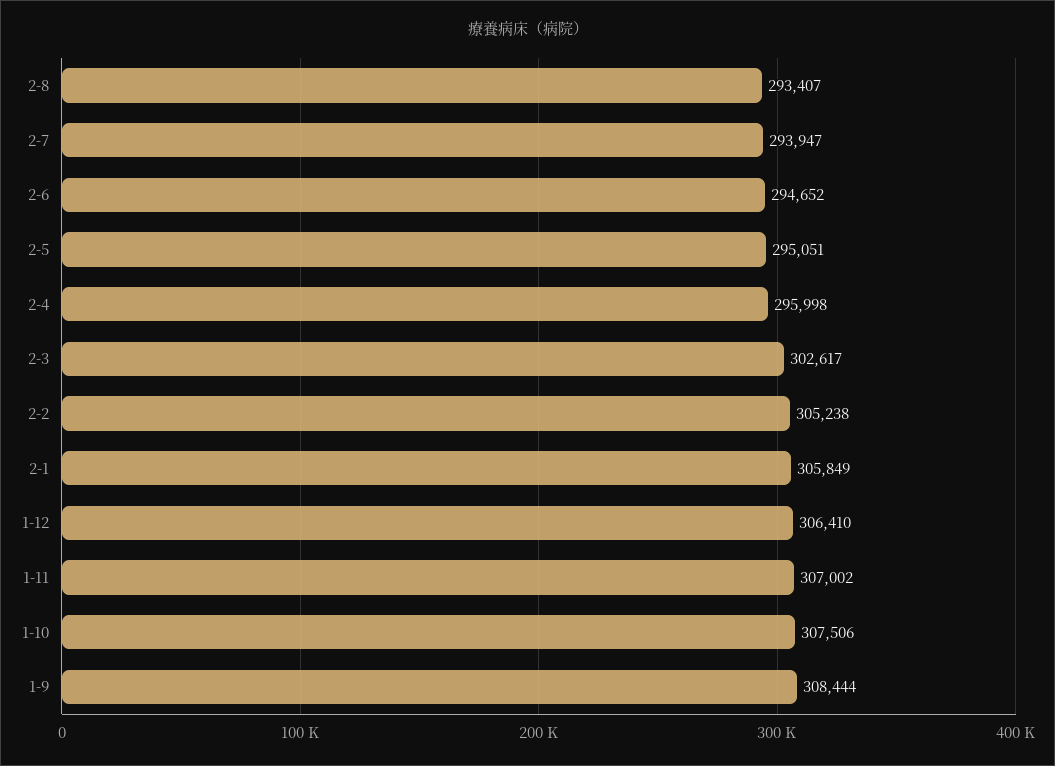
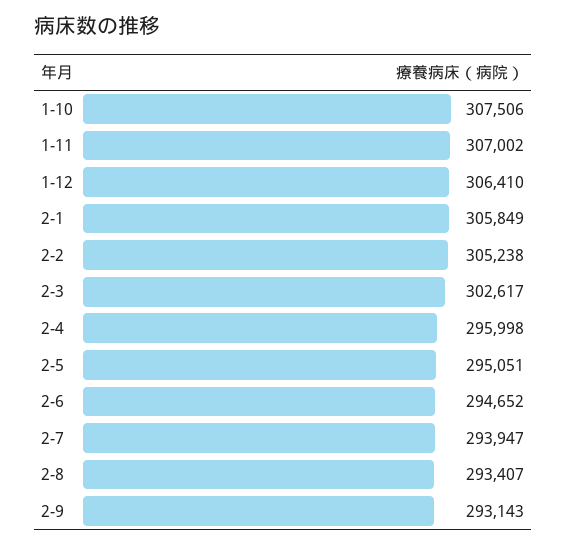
1-9: 308444 -> none
2-9: none -> 293143

